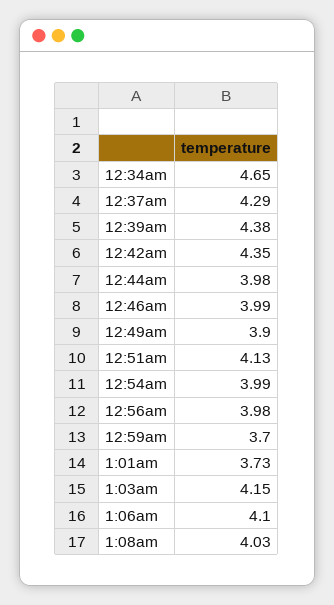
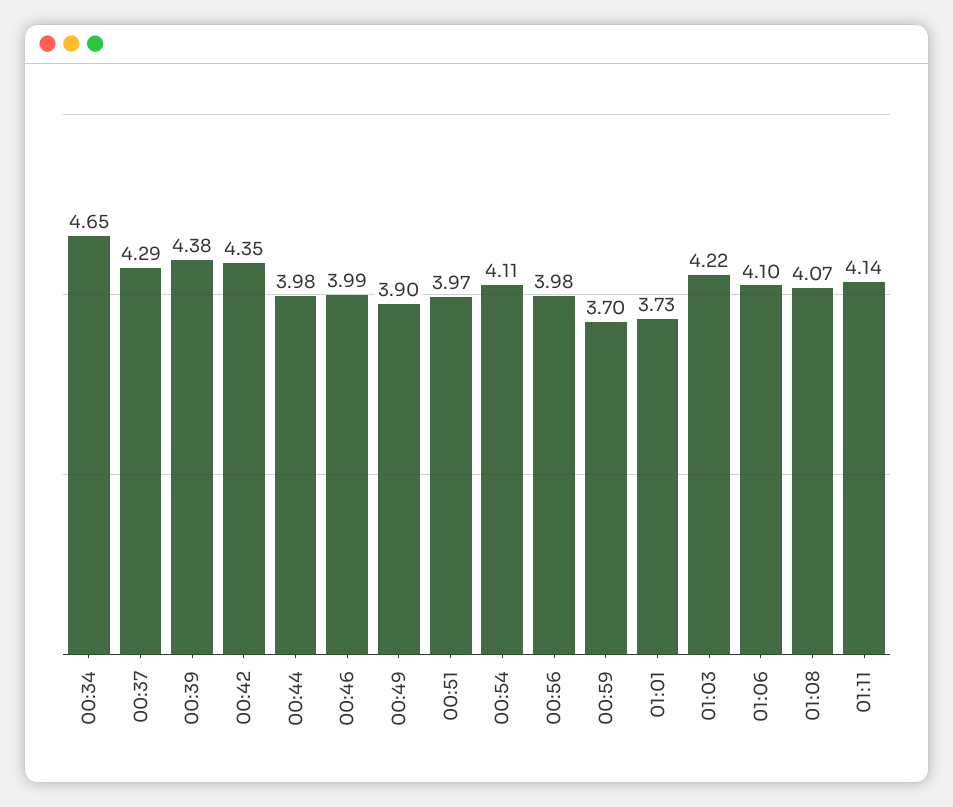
12:51am: 4.13 -> 3.97
12:54am: 3.99 -> 4.11
1:03am: 4.15 -> 4.22
1:08am: 4.03 -> 4.07
01:11: none -> 4.14

